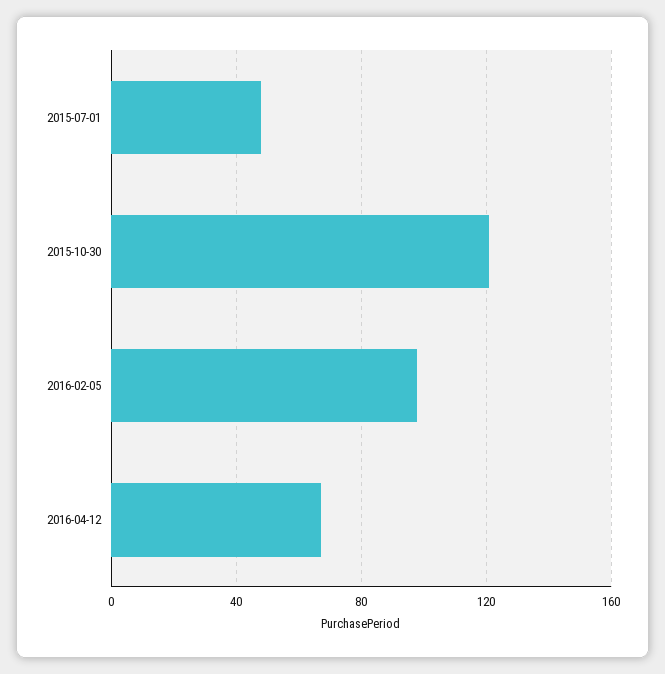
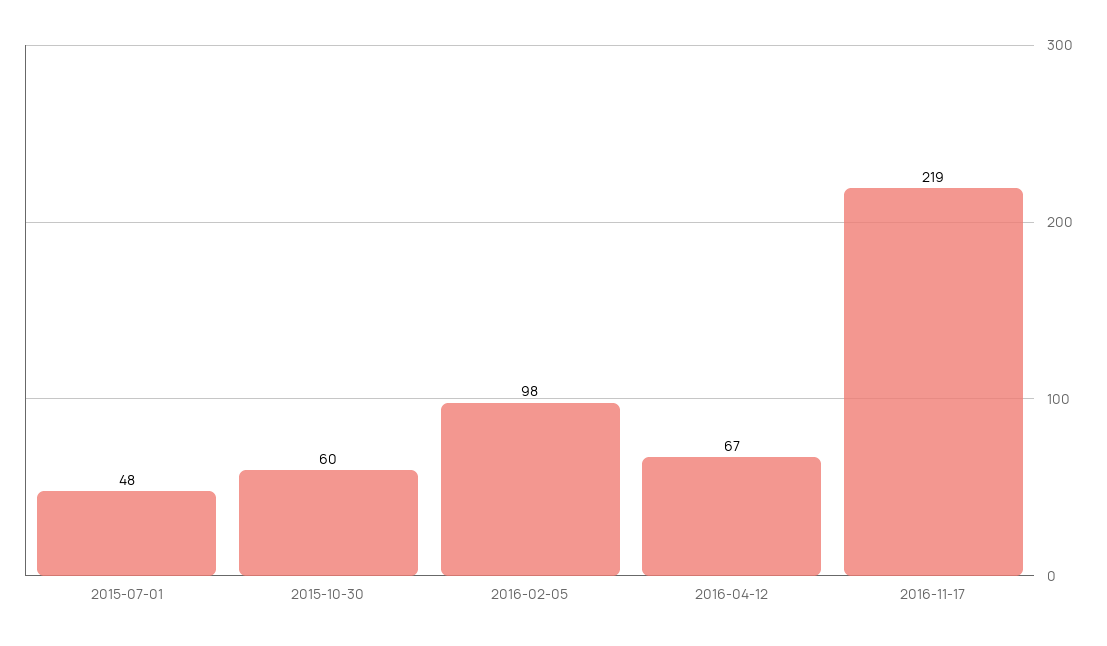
2015-10-30: 120 -> 60
2016-11-17: none -> 219

